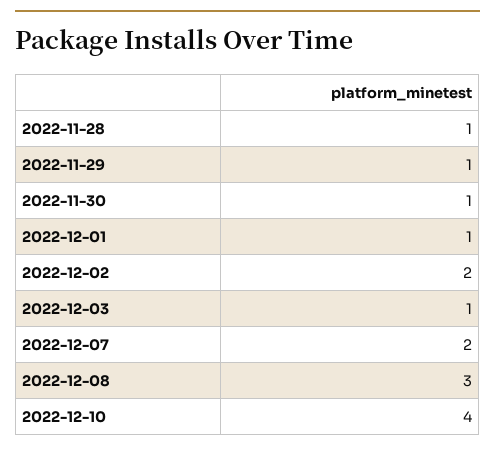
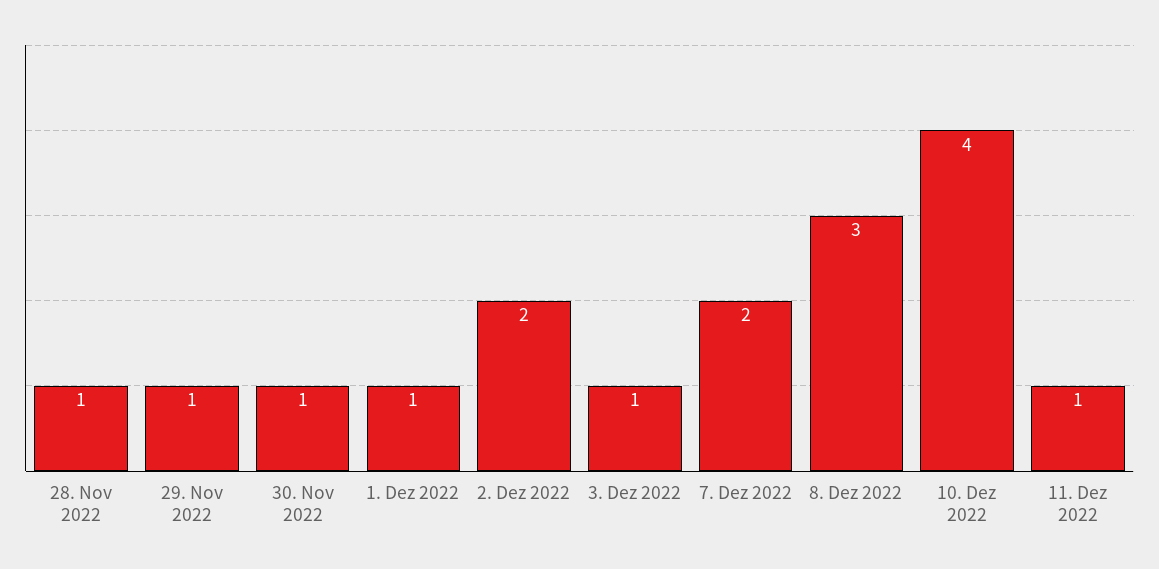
11. Dez 2022: none -> 1

